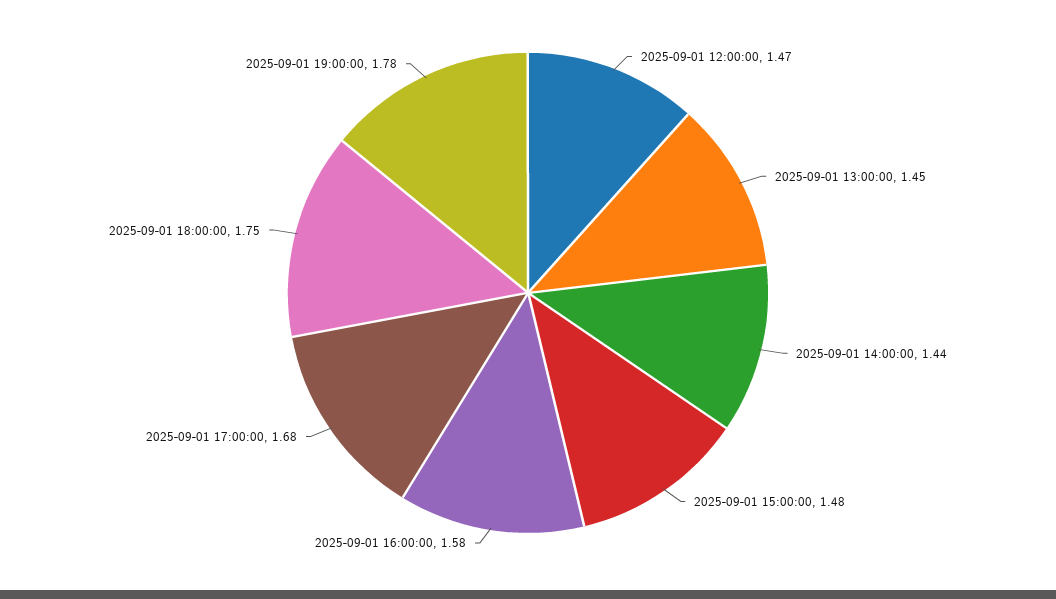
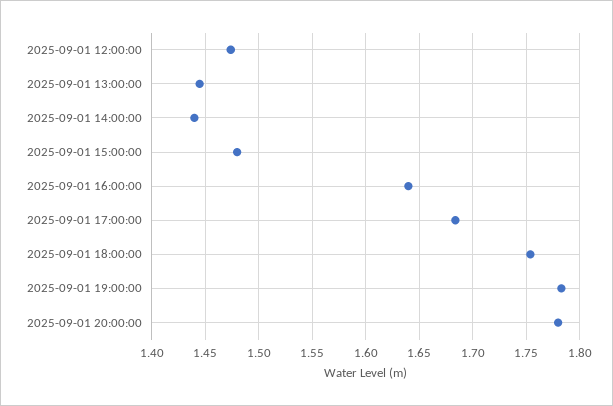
2025-09-01 16:00:00: 1.58 -> 1.64
2025-09-01 20:00:00: none -> 1.78

